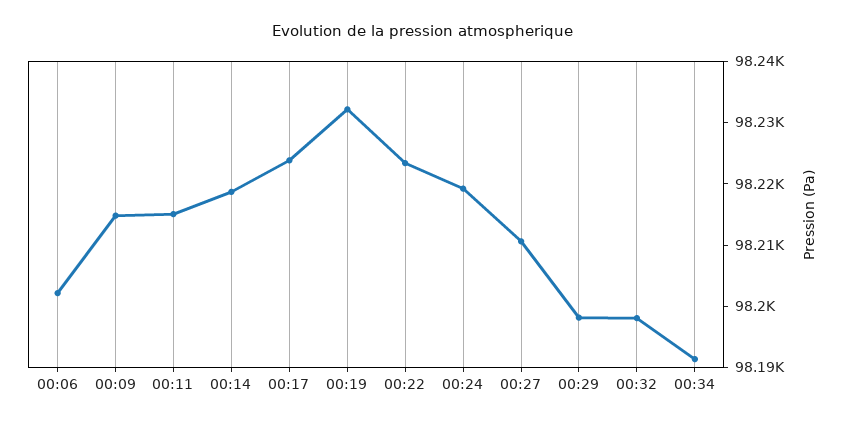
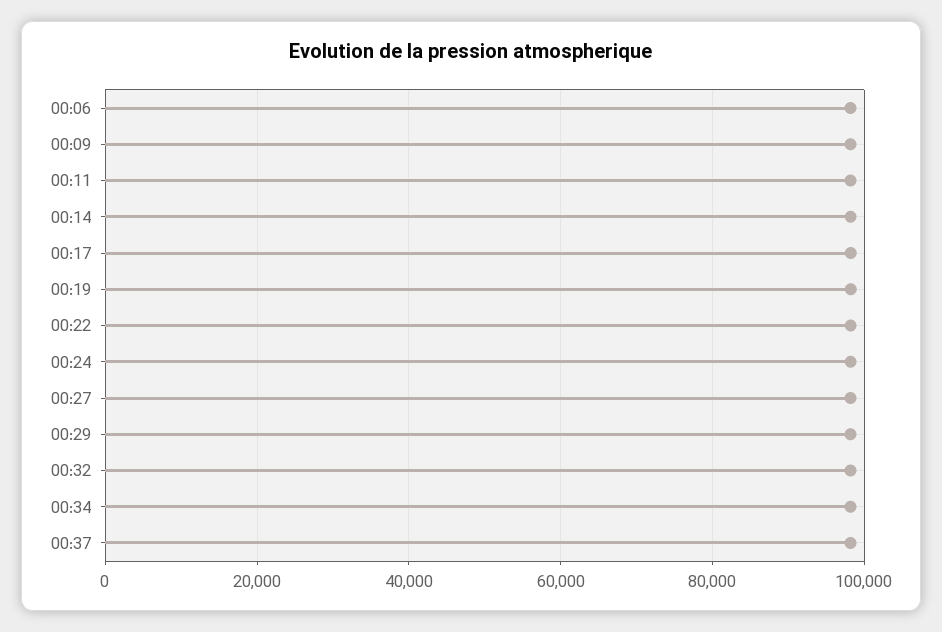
00:37: none -> 98000

